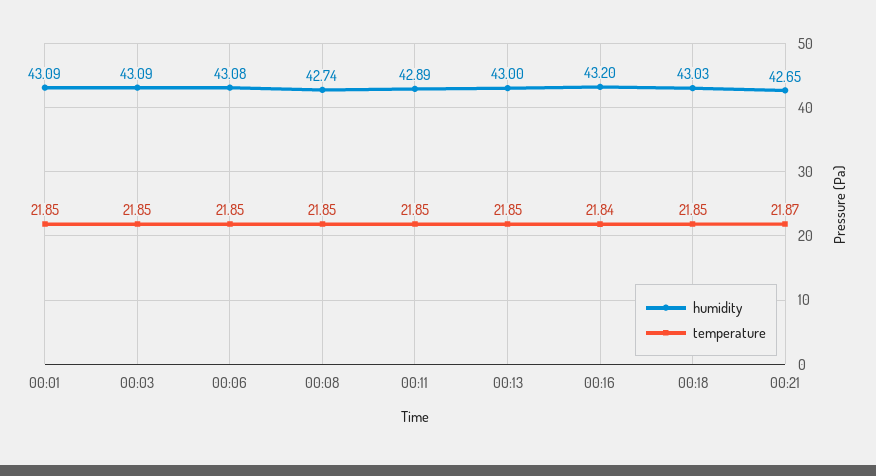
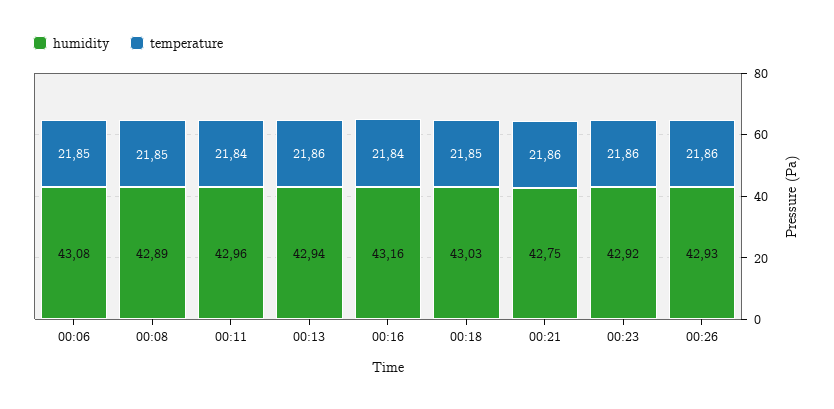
humidity, 00:01: 43.09 -> none
temperature, 00:01: 21.85 -> none
humidity, 00:03: 43.09 -> none
temperature, 00:03: 21.85 -> none
humidity, 00:08: 42.74 -> 42.89
humidity, 00:11: 42.89 -> 42.96
temperature, 00:11: 21.85 -> 21.84
humidity, 00:13: 43 -> 42.94
temperature, 00:13: 21.85 -> 21.86
humidity, 00:16: 43.2 -> 43.16
humidity, 00:21: 42.65 -> 42.75
temperature, 00:21: 21.87 -> 21.86
humidity, 00:23: none -> 42.92
temperature, 00:23: none -> 21.86
humidity, 00:26: none -> 42.93
temperature, 00:26: none -> 21.86

